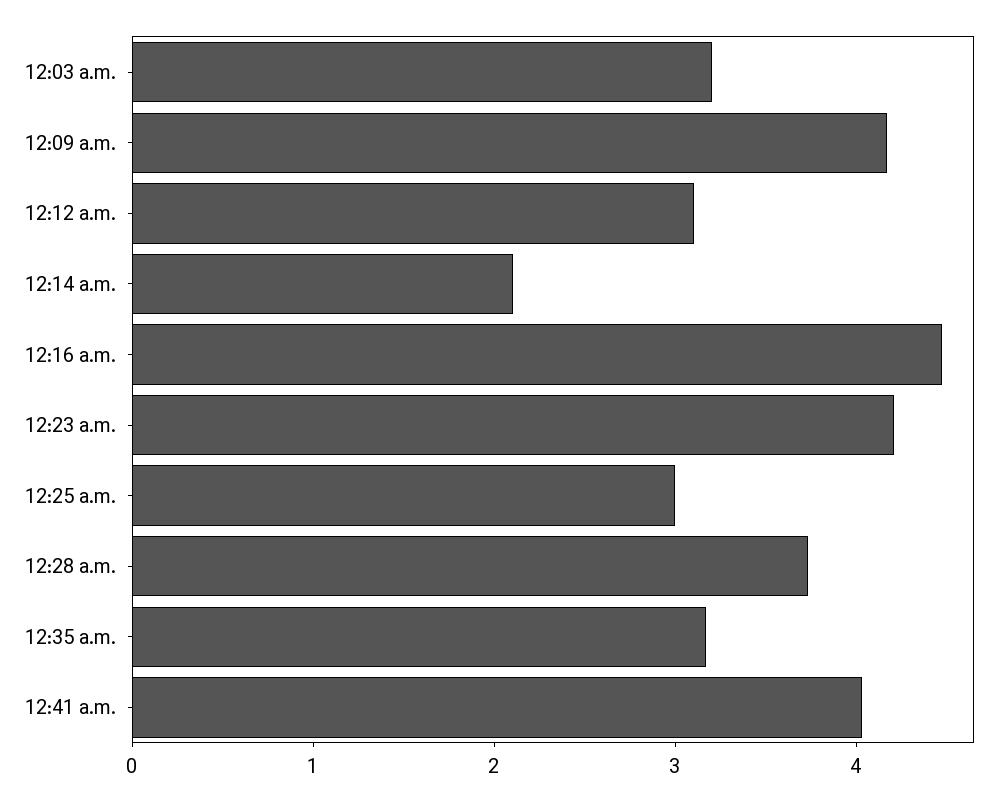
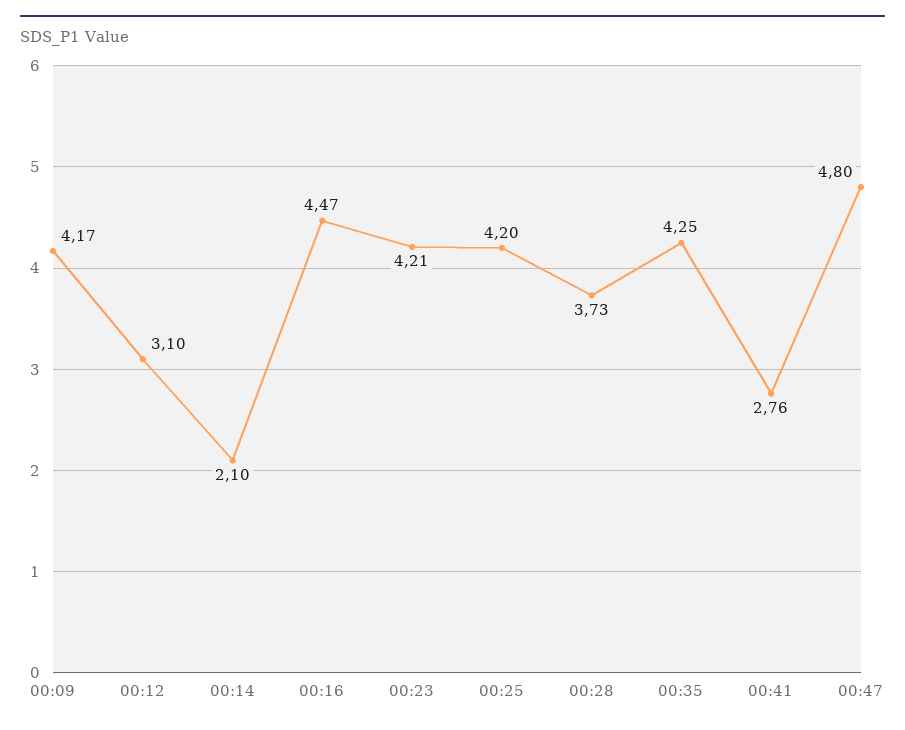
12:03 a.m.: 3.2 -> none
12:25 a.m.: 3 -> 4.2
12:35 a.m.: 3.2 -> 4.25
12:41 a.m.: 4 -> 2.76
00:47: none -> 4.8

